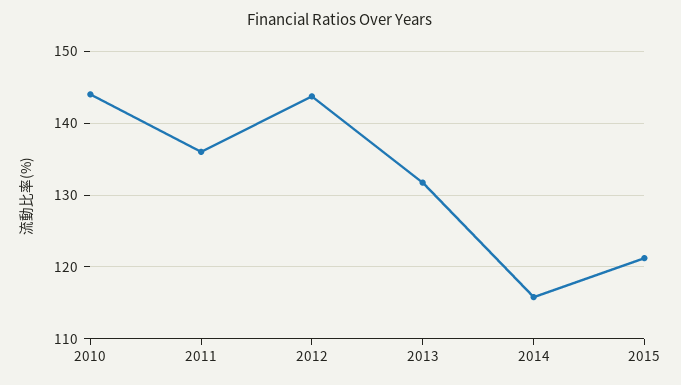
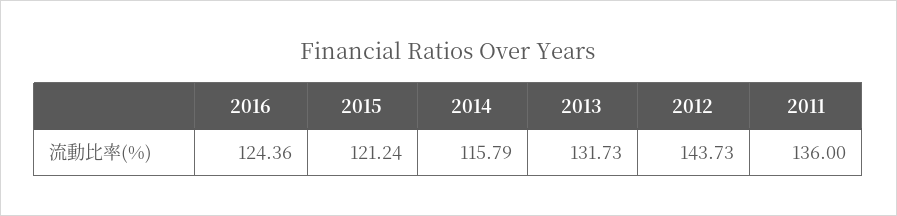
2010: 144 -> none
2016: none -> 124.36

